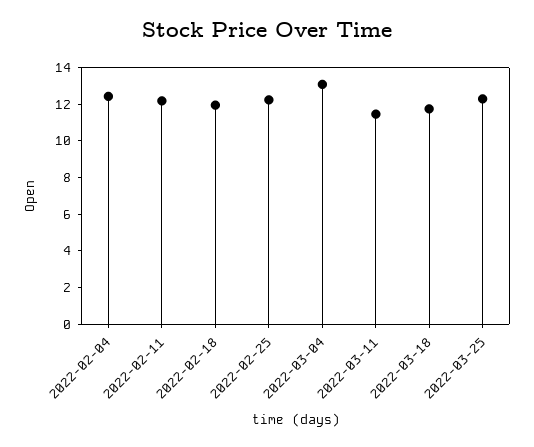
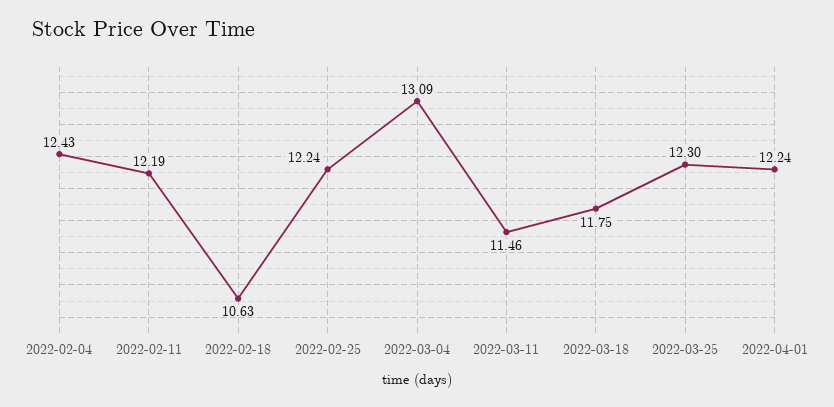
2022-02-18: 12 -> 10.63
2022-04-01: none -> 12.24

